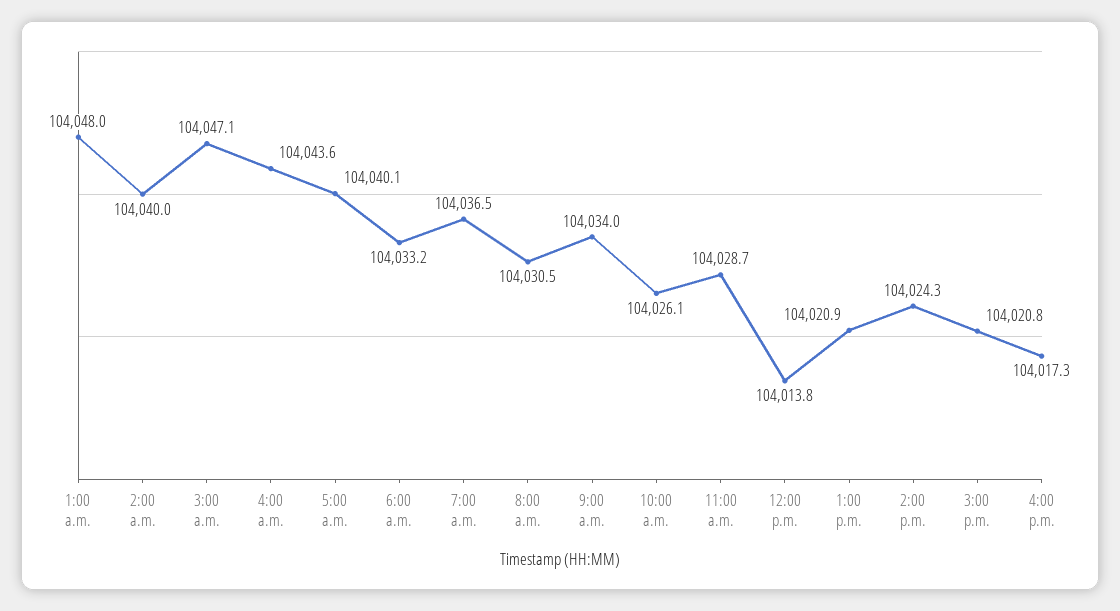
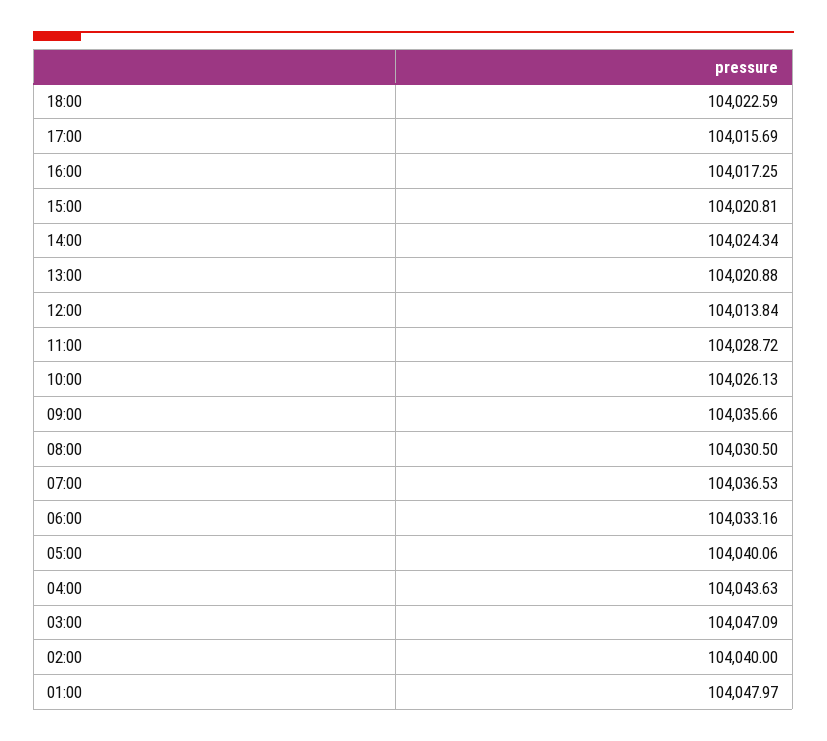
9:00 a.m.: 104034 -> 104035.66
18:00: none -> 104022.59
17:00: none -> 104015.69

